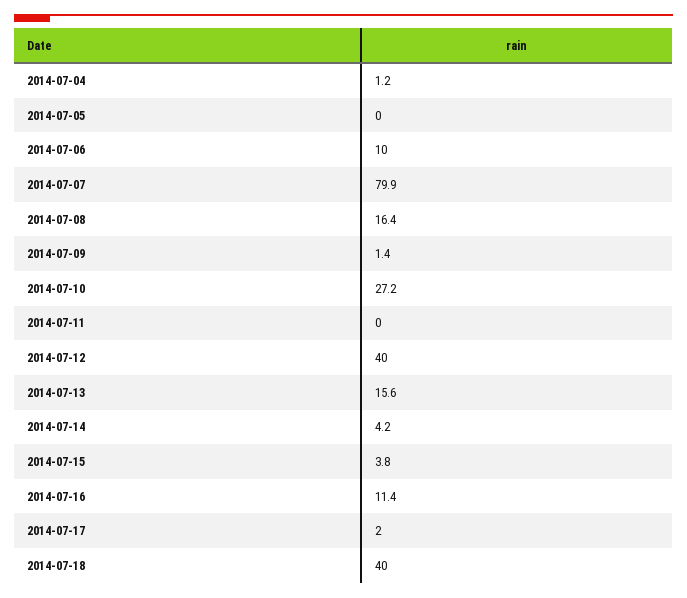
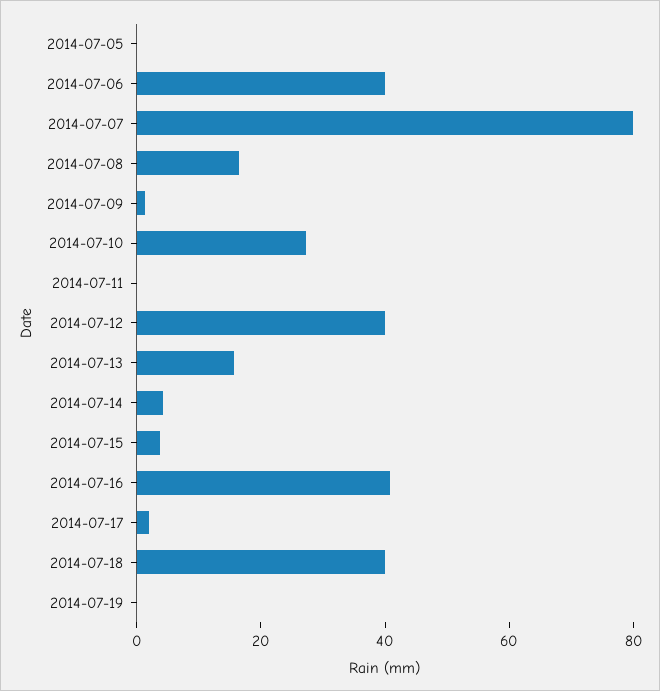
2014-07-04: 1.2 -> none
2014-07-06: 10 -> 40
2014-07-16: 11.4 -> 40
2014-07-19: none -> 0

